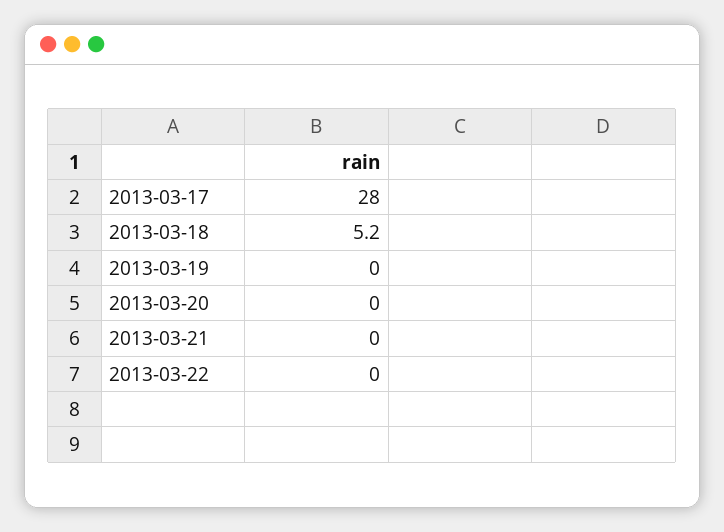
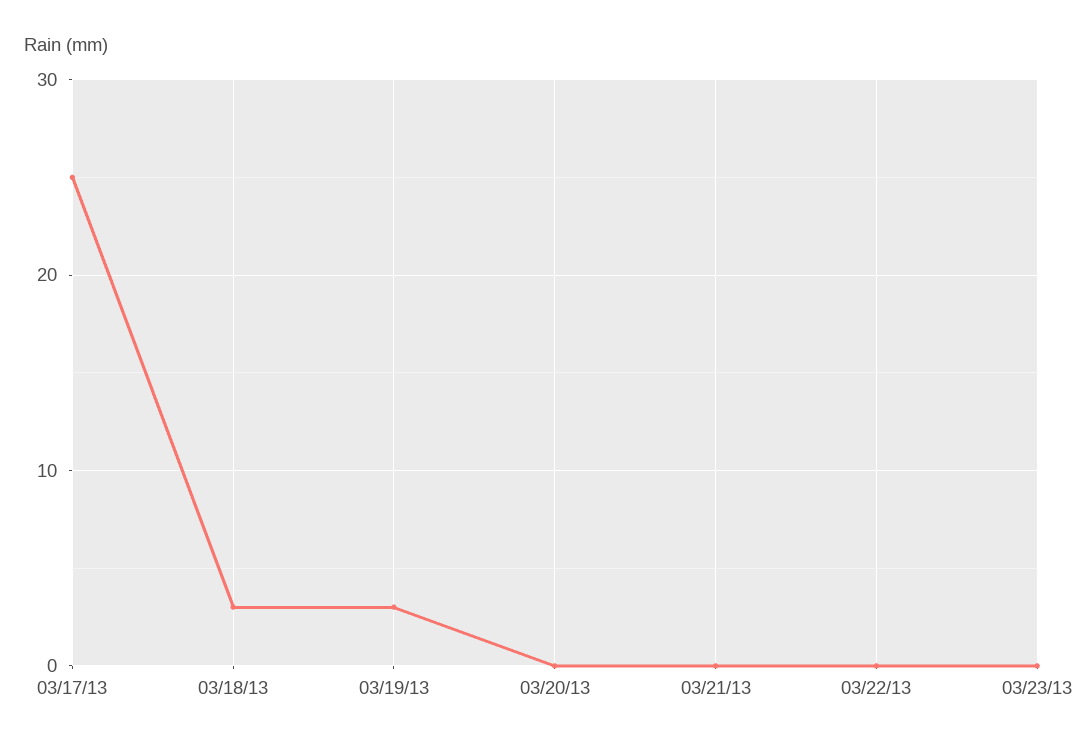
2013-03-17: 28 -> 25
2013-03-18: 5.2 -> 3
2013-03-19: 0 -> 3
03/23/13: none -> 0

